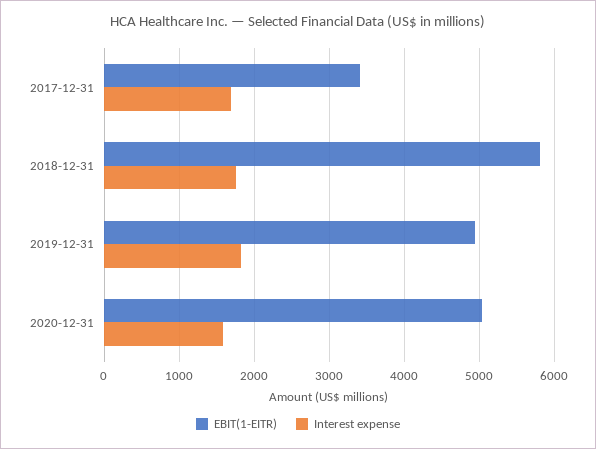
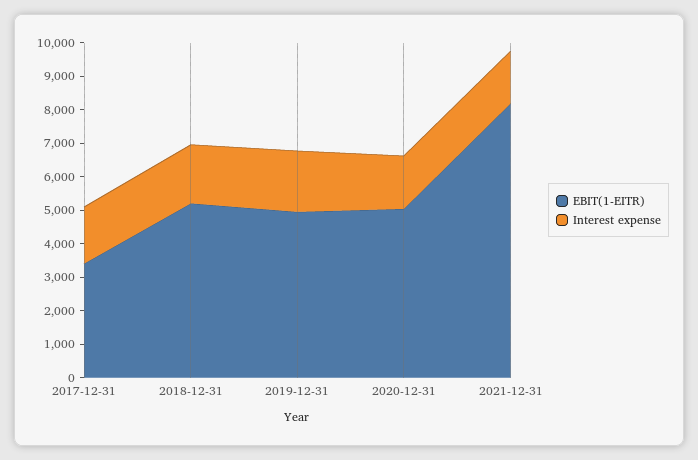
EBIT(1-EITR), 2018-12-31: 5800 -> 5250
EBIT(1-EITR), 2021-12-31: none -> 8250
Interest expense, 2021-12-31: none -> 1500

